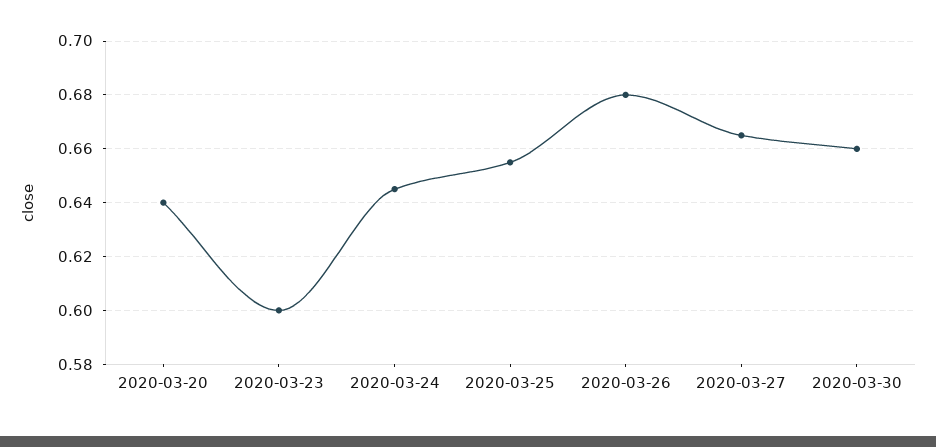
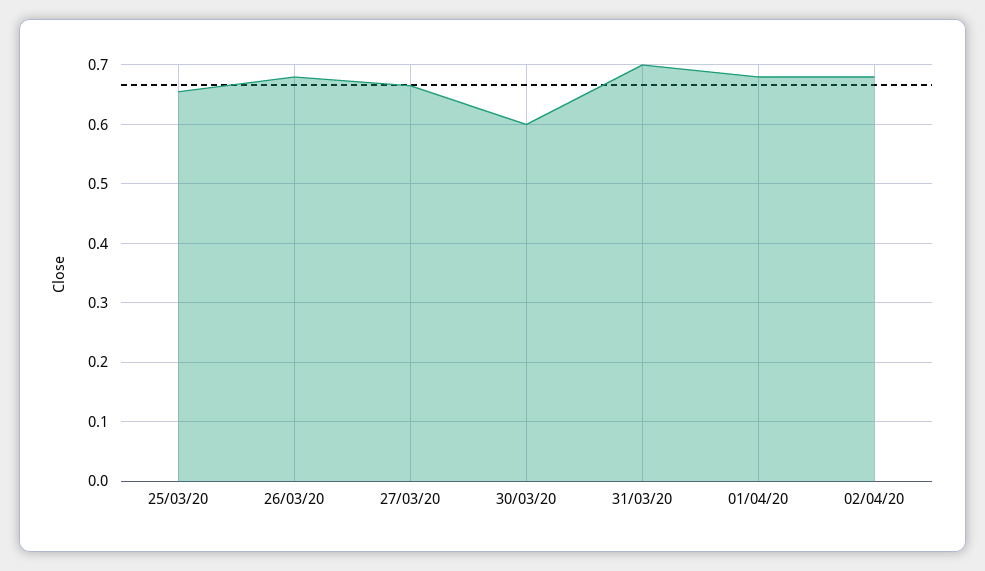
2020-03-20: 0.64 -> none
2020-03-23: 0.6 -> none
2020-03-24: 0.645 -> none
2020-03-30: 0.66 -> 0.6
31/03/20: none -> 0.7
01/04/20: none -> 0.68
02/04/20: none -> 0.68

